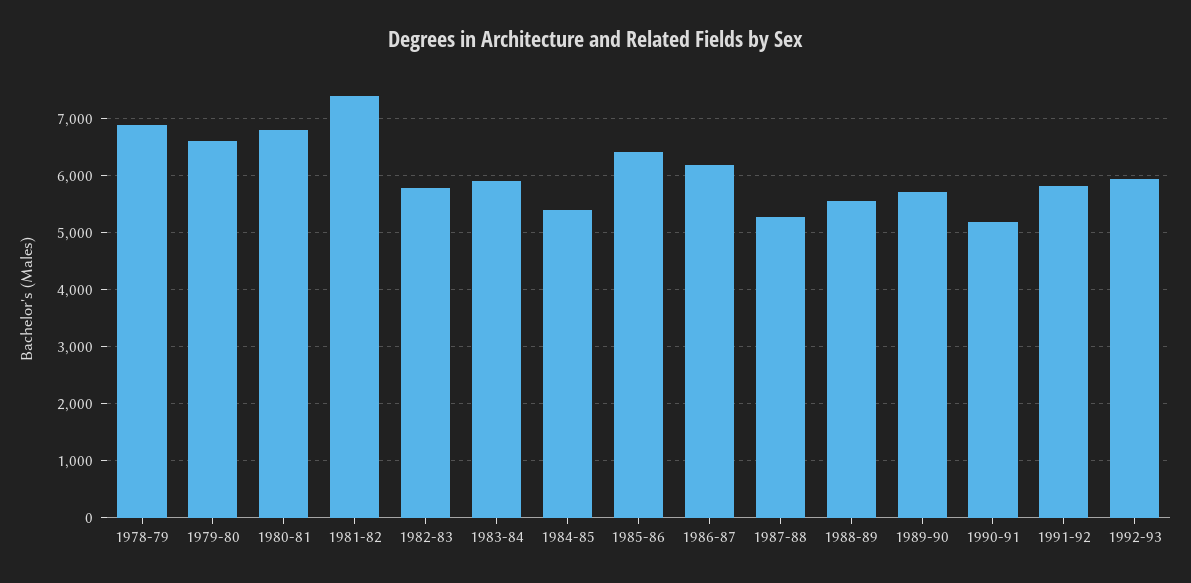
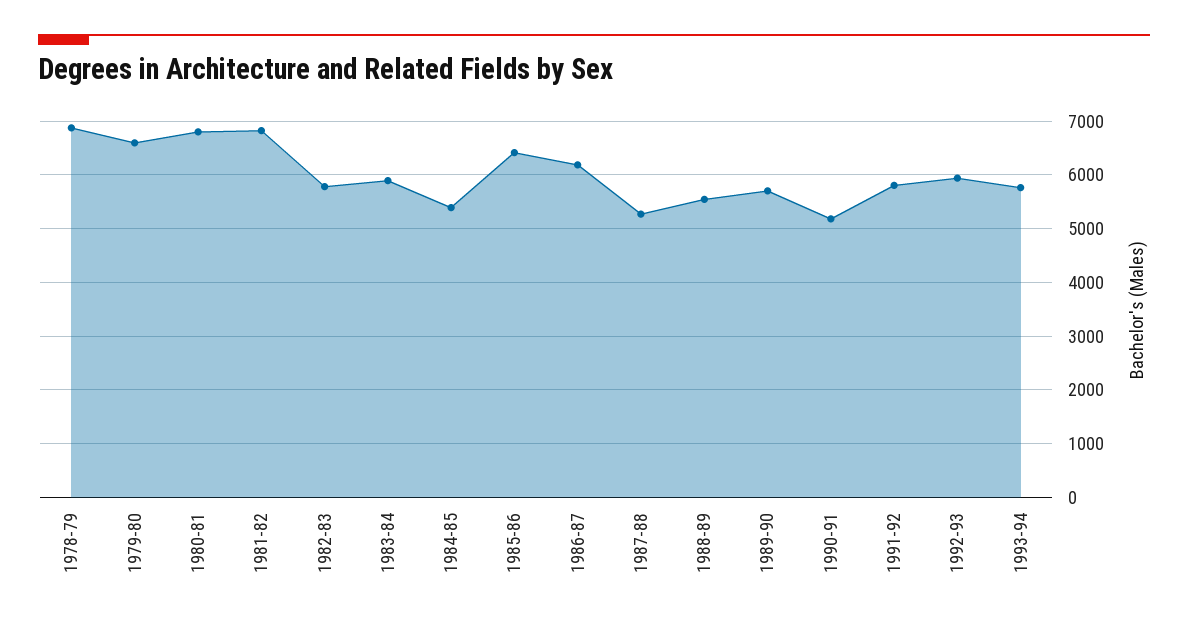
1981-82: 7400 -> 6800
1993-94: none -> 5800

